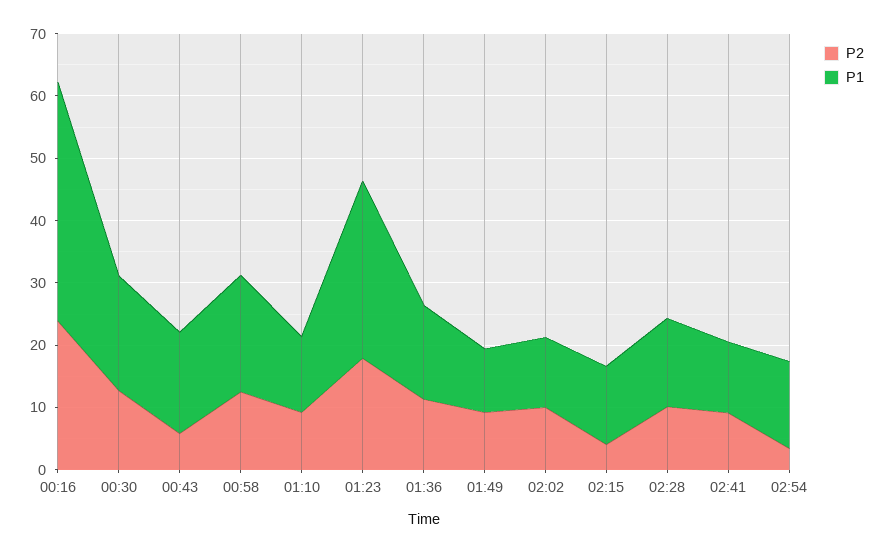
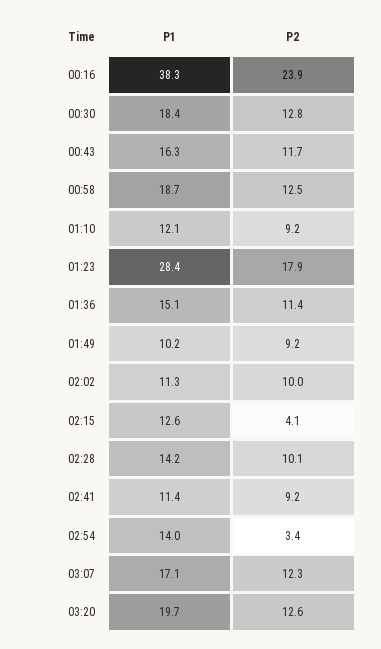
P2, 00:43: 6 -> 11.7
P1, 03:07: none -> 17.1
P2, 03:07: none -> 12.3
P1, 03:20: none -> 19.7
P2, 03:20: none -> 12.6

